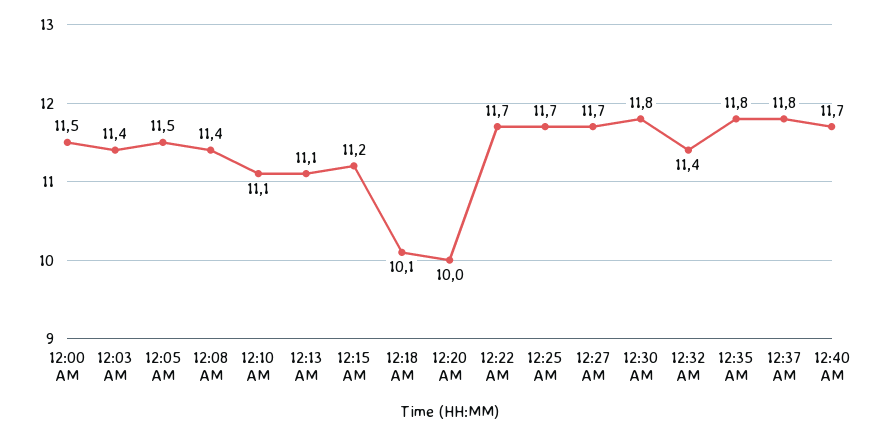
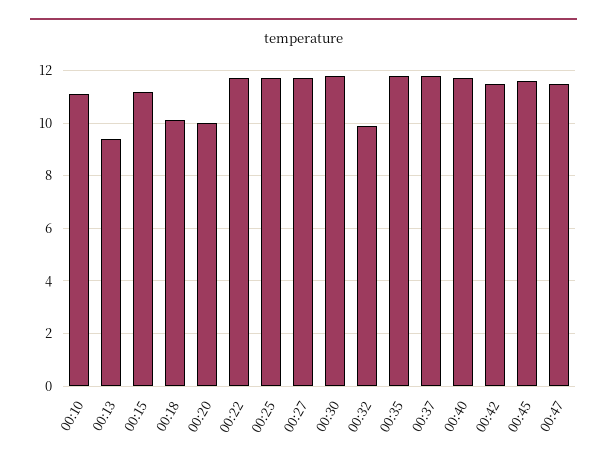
12:00 AM: 11.5 -> none
12:03 AM: 11.4 -> none
12:05 AM: 11.5 -> none
12:08 AM: 11.4 -> none
12:13 AM: 11.1 -> 9.5
12:32 AM: 11.4 -> 10
00:42: none -> 11.5
00:45: none -> 11.5
00:47: none -> 11.5

